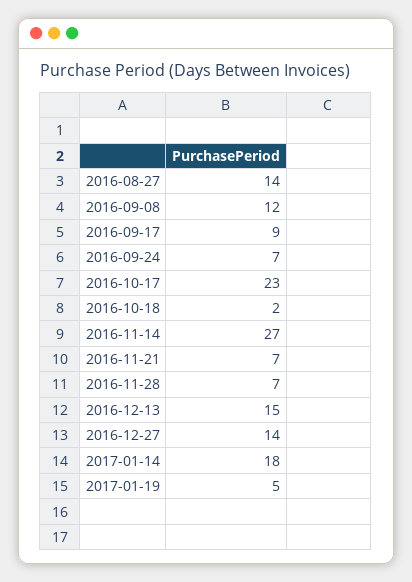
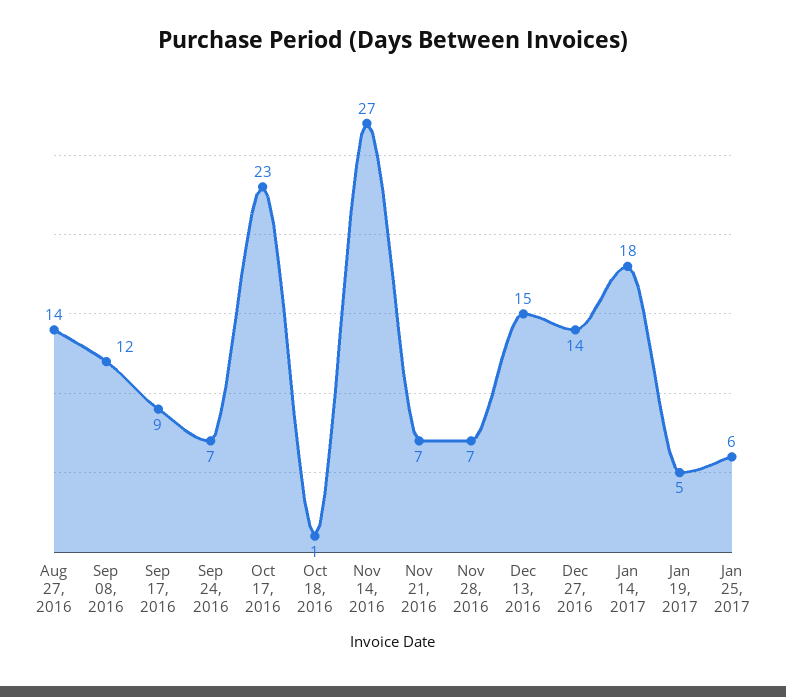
2016-10-18: 2 -> 1
Jan 25, 2017: none -> 6

